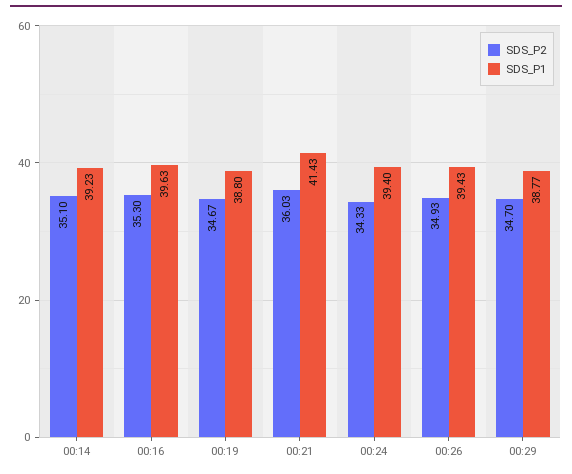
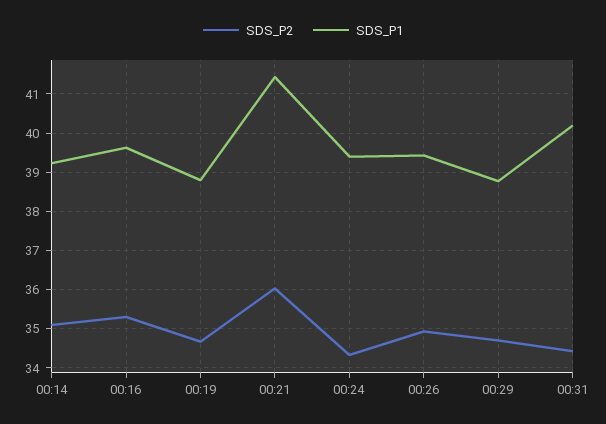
SDS_P2, 00:31: none -> 34.4
SDS_P1, 00:31: none -> 40.2

